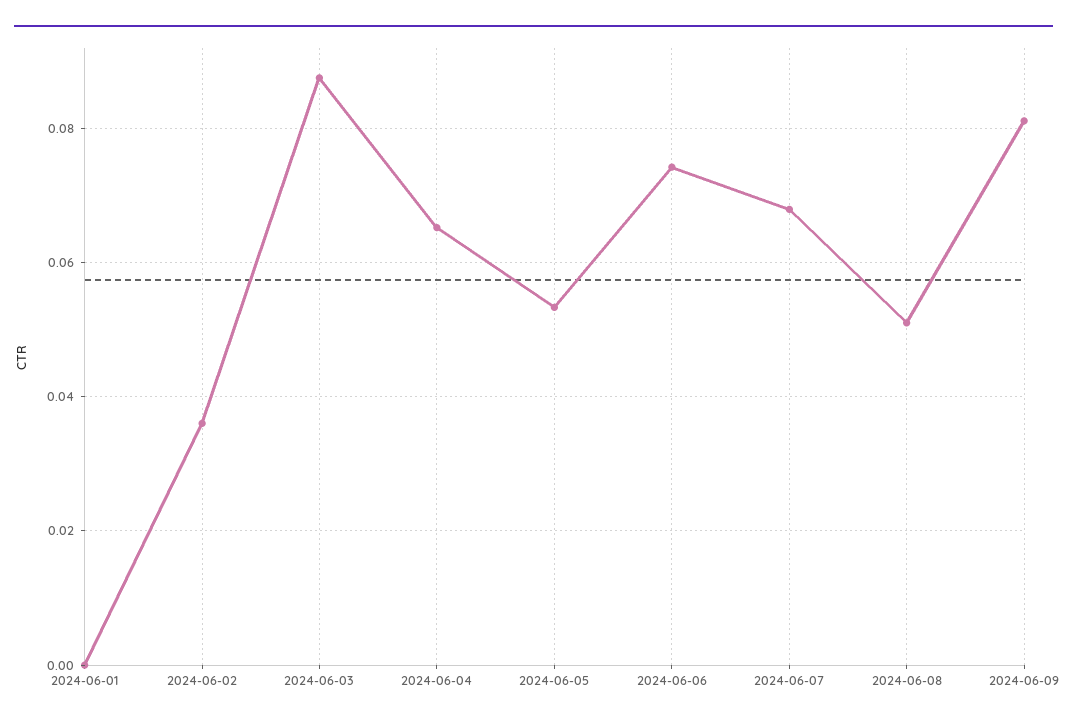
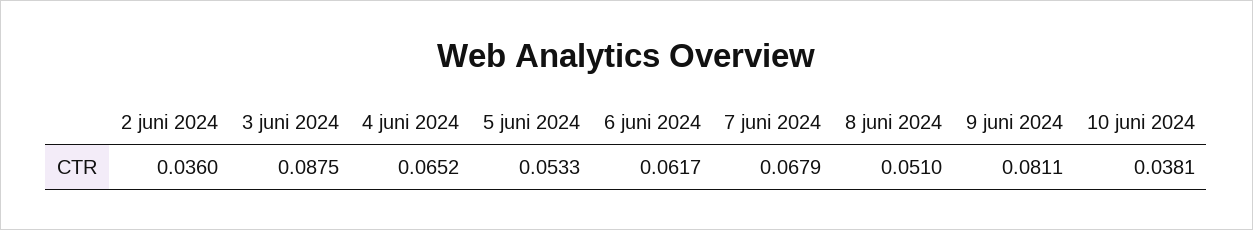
2024-06-01: 0 -> none
2024-06-06: 0.074 -> 0.0617
10 juni 2024: none -> 0.0381

